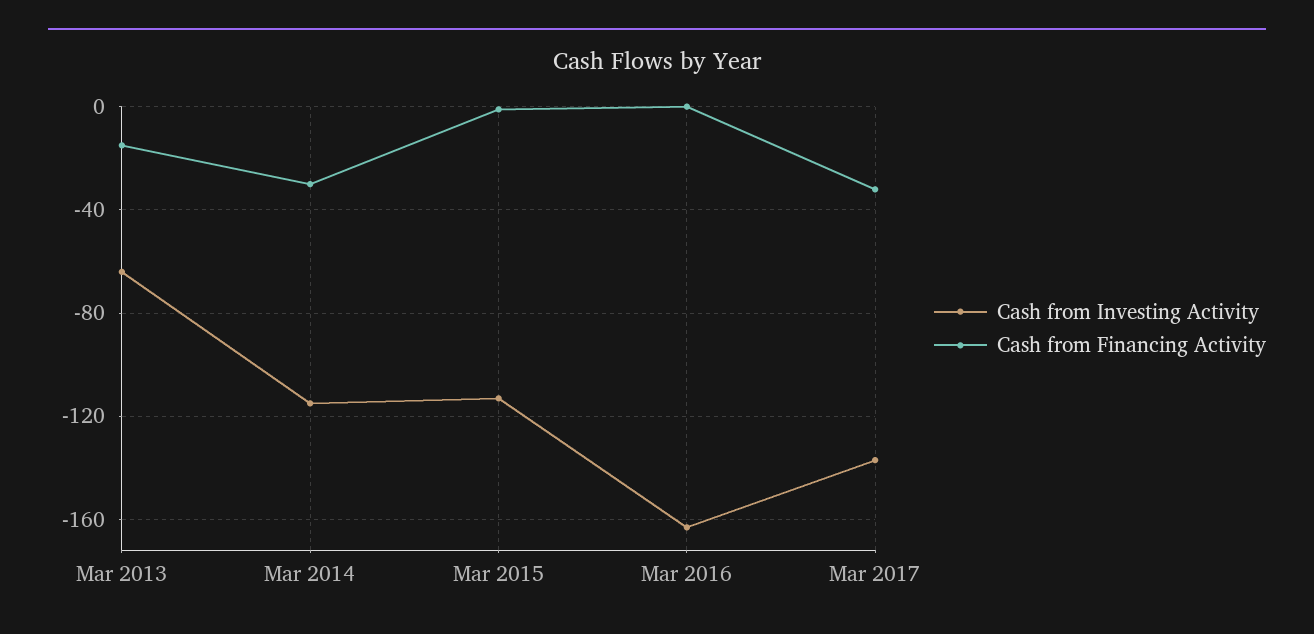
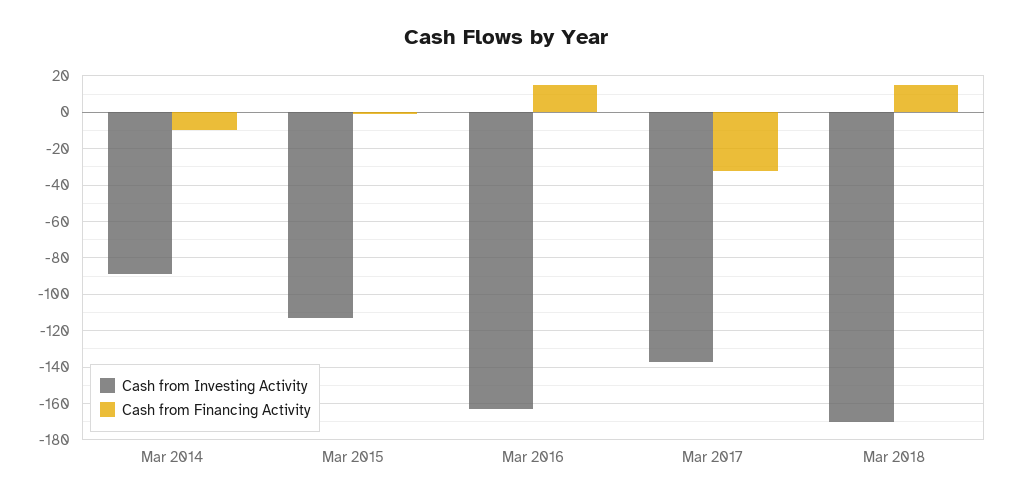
Cash from Investing Activity, Mar 2013: -65 -> none
Cash from Financing Activity, Mar 2013: -15 -> none
Cash from Investing Activity, Mar 2014: -115 -> -90
Cash from Financing Activity, Mar 2014: -30 -> -10
Cash from Financing Activity, Mar 2016: 0 -> 15
Cash from Investing Activity, Mar 2018: none -> -170
Cash from Financing Activity, Mar 2018: none -> 15

